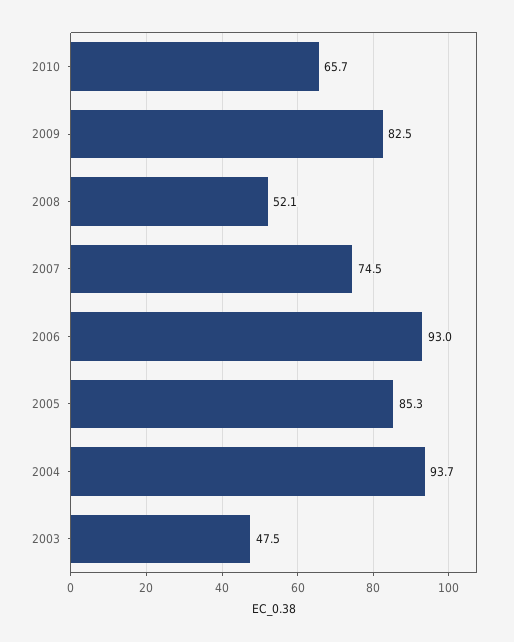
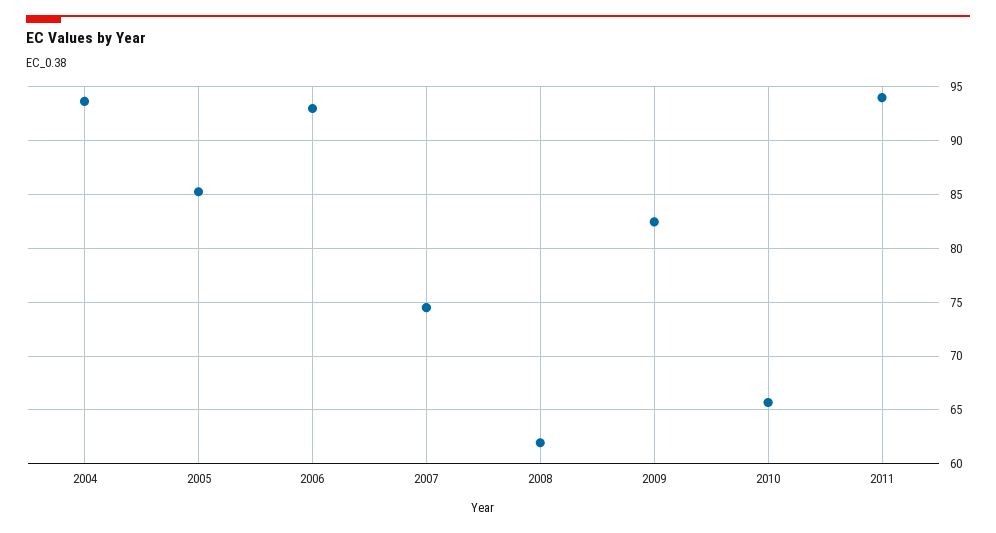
2008: 52.1 -> 62
2003: 47.5 -> none
2011: none -> 94

